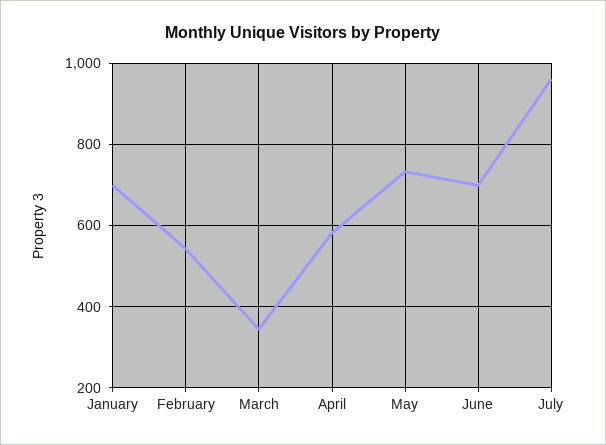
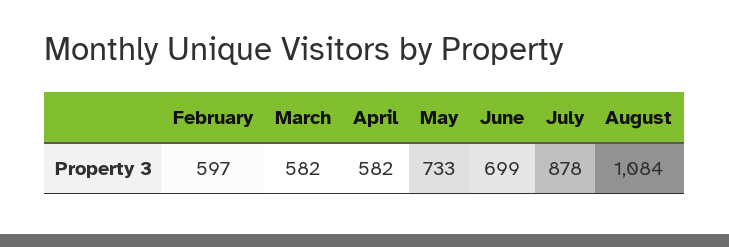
January: 700 -> none
February: 540 -> 597
March: 340 -> 582
July: 960 -> 878
August: none -> 1084

